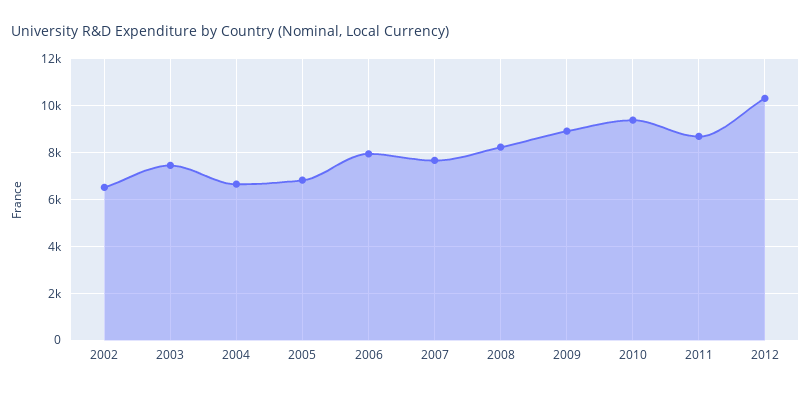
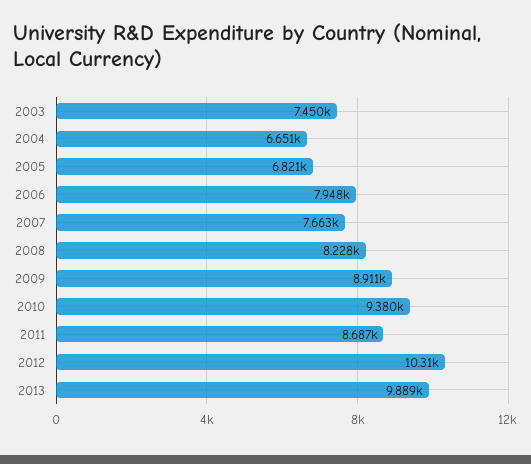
2002: 6500 -> none
2013: none -> 9889

